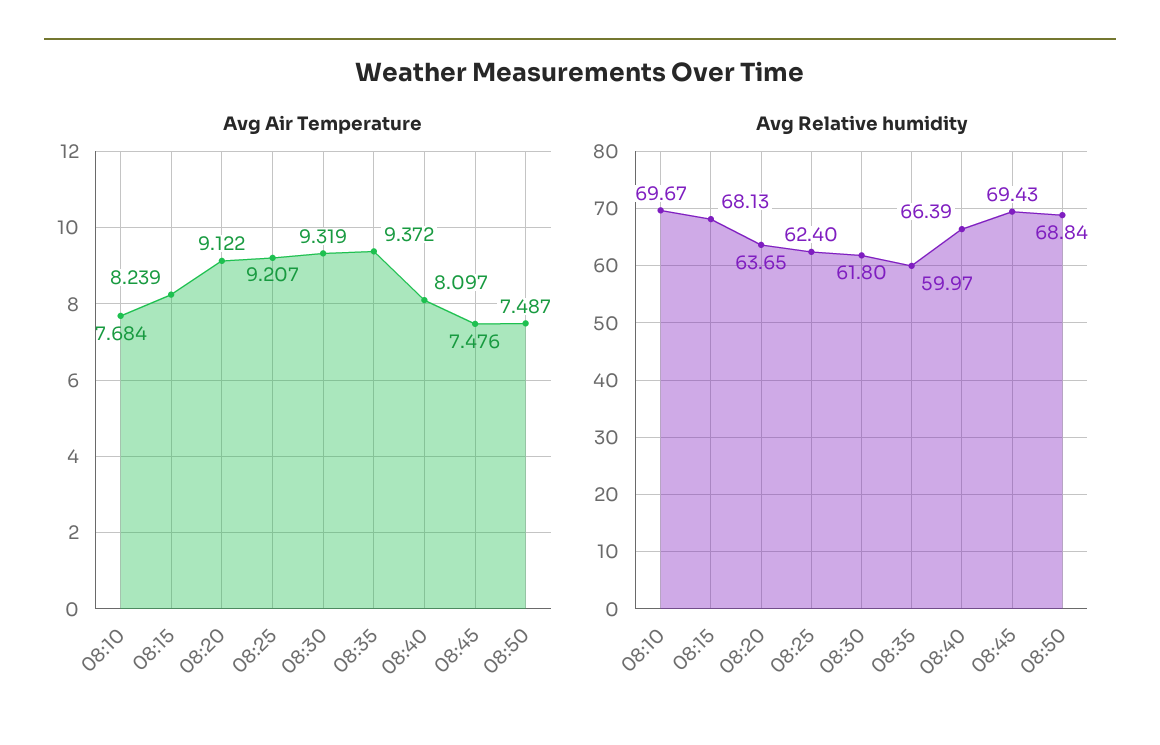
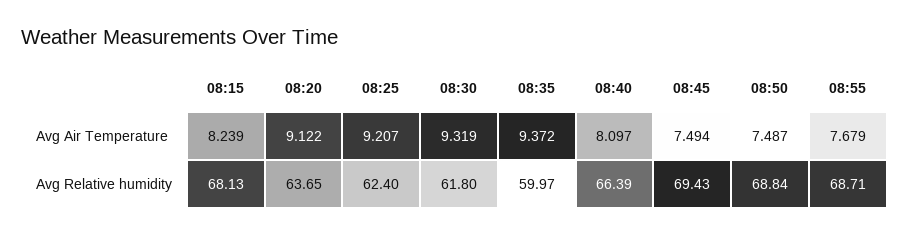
Avg Air Temperature, 08:10: 7.684 -> none
Avg Air Temperature, 08:45: 7.476 -> 7.494
Avg Relative humidity, 08:10: 69.67 -> none
Avg Air Temperature, 08:55: none -> 7.679
Avg Relative humidity, 08:55: none -> 68.71

